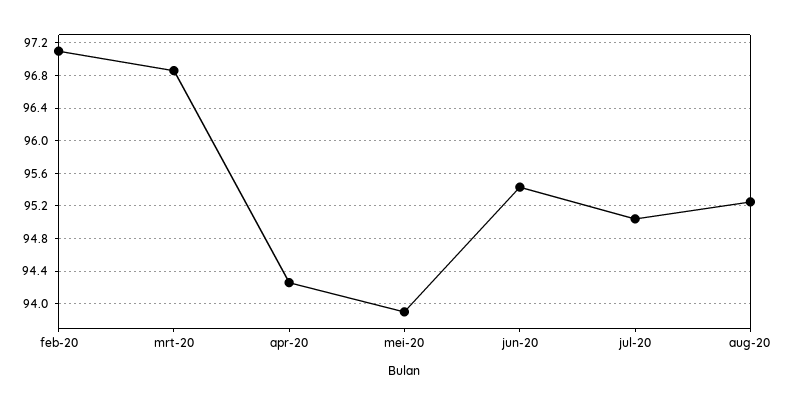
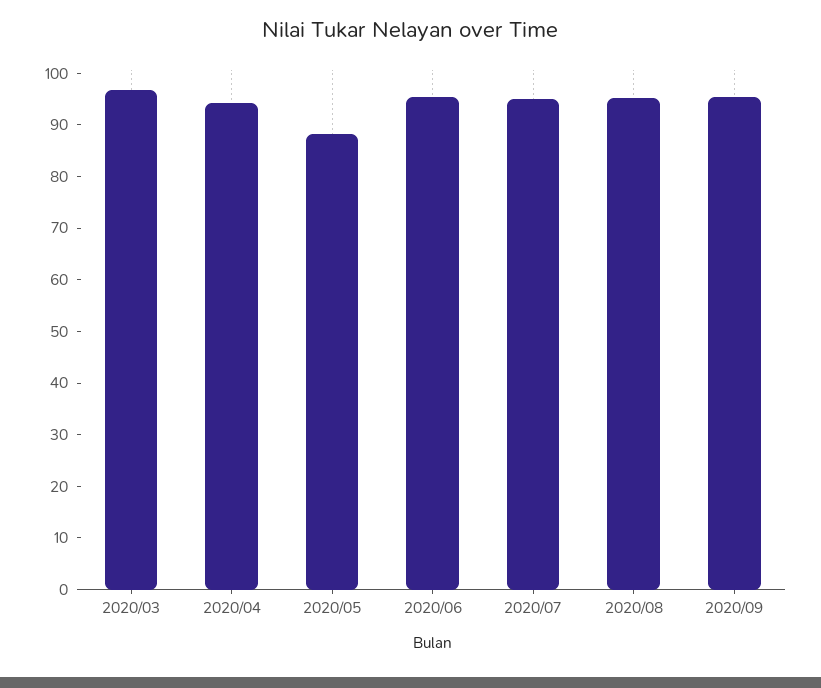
feb-20: 97.1 -> none
mei-20: 93.9 -> 88
2020/09: none -> 96

